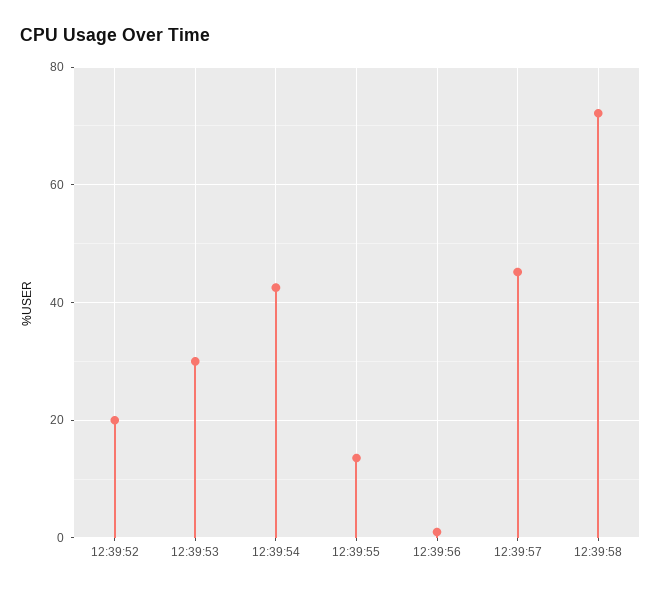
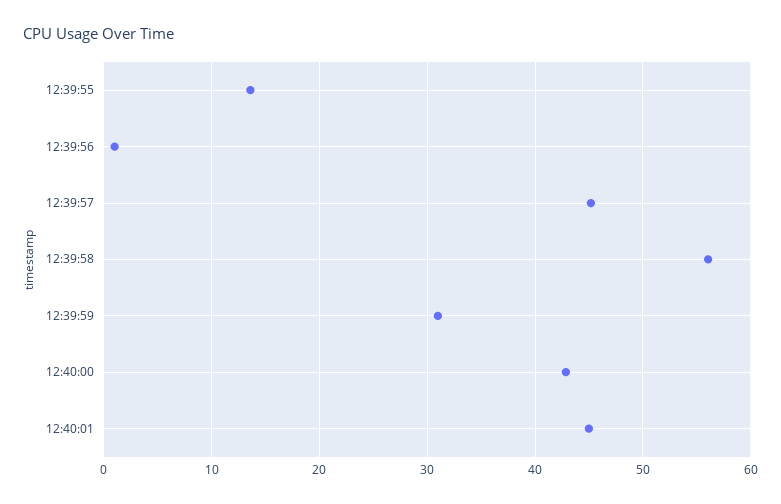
12:39:52: 20 -> none
12:39:53: 30 -> none
12:39:54: 42 -> none
12:39:58: 72 -> 56
12:39:59: none -> 31
12:40:00: none -> 43
12:40:01: none -> 45

